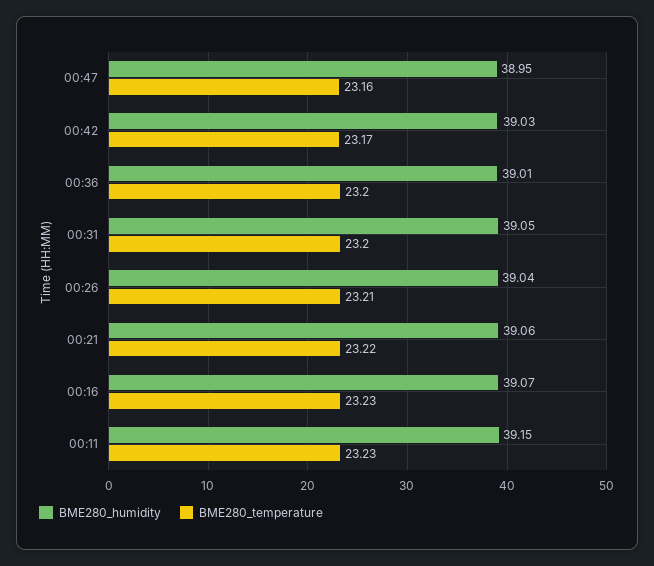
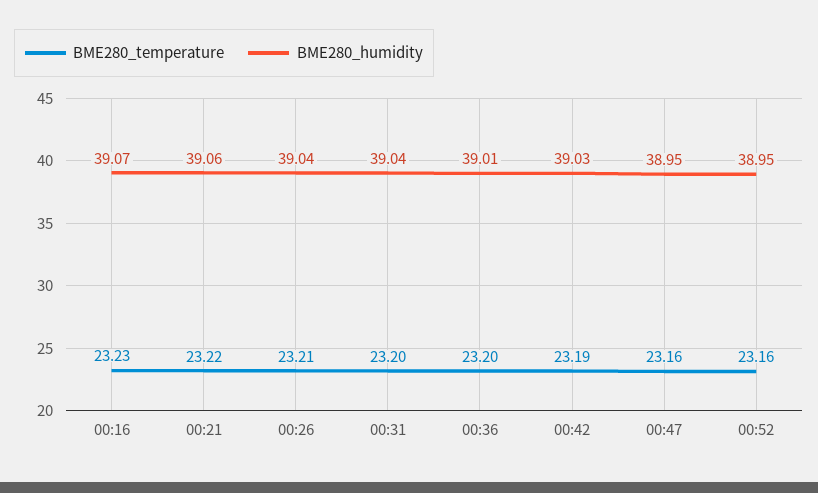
BME280_temperature, 00:42: 23.17 -> 23.19
BME280_humidity, 00:31: 39.05 -> 39.04
BME280_humidity, 00:11: 39.15 -> none
BME280_temperature, 00:11: 23.23 -> none
BME280_temperature, 00:52: none -> 23.16
BME280_humidity, 00:52: none -> 38.95

